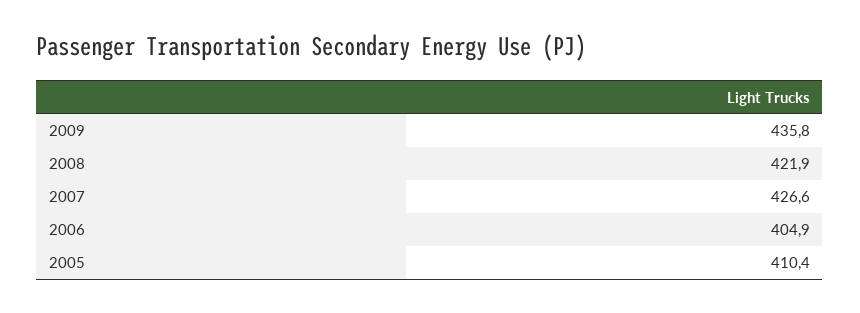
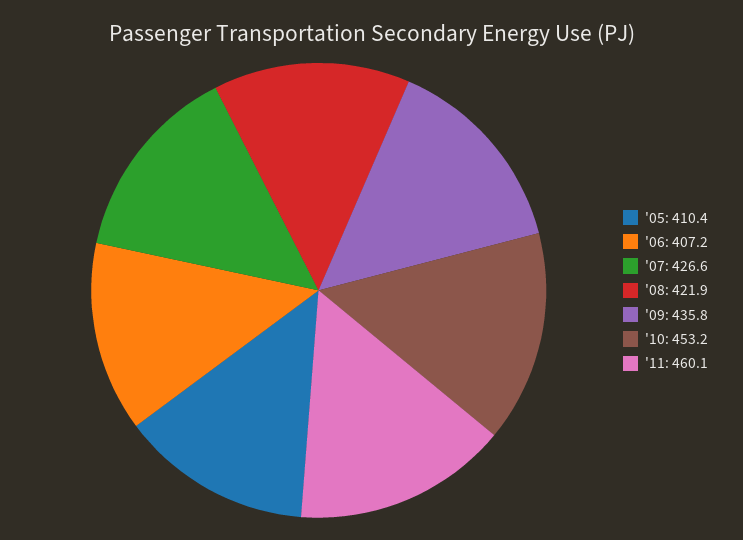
2006: 404.9 -> 407.2
'10: none -> 453.2
'11: none -> 460.1

